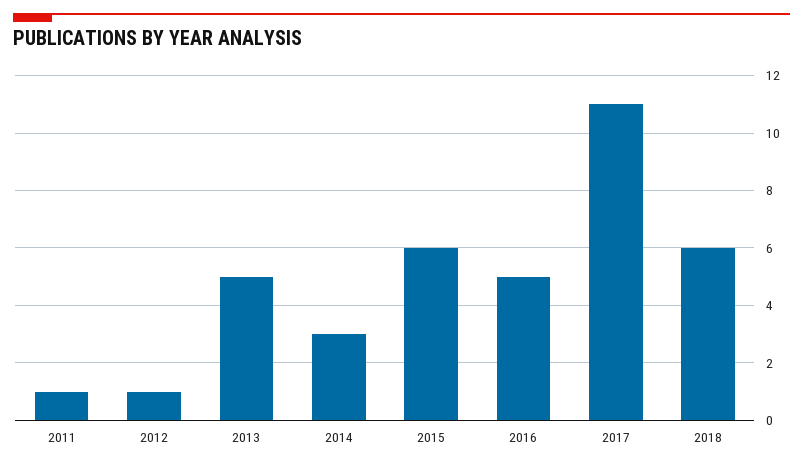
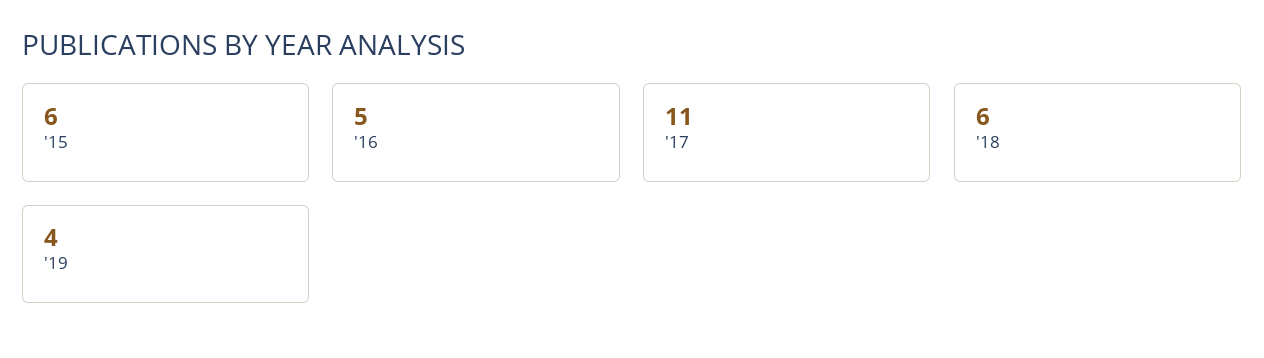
2011: 1 -> none
2012: 1 -> none
2013: 5 -> none
2014: 3 -> none
'19: none -> 4

